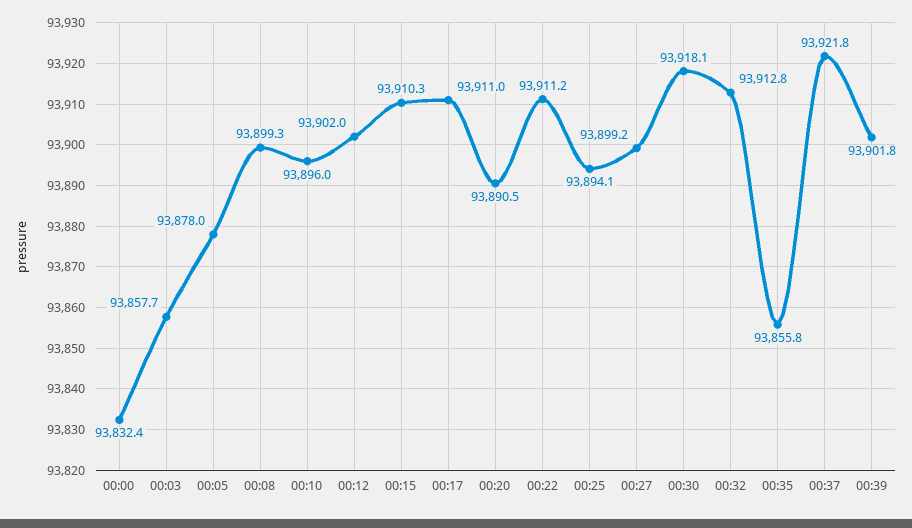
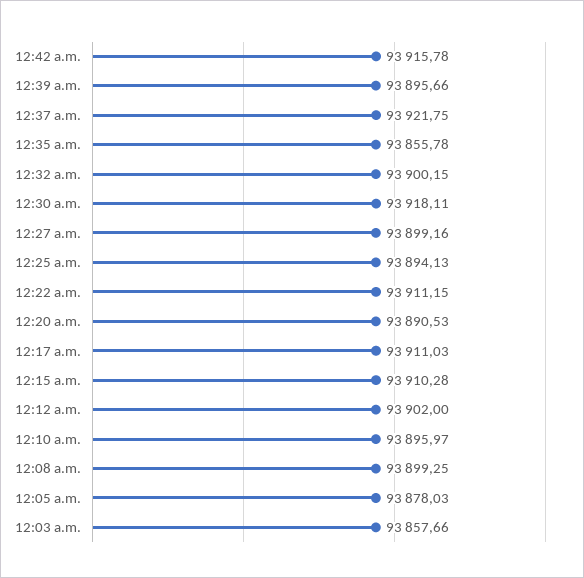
00:00: 93832.4 -> none
00:32: 93912.8 -> 93900.15
00:39: 93901.8 -> 93895.66
12:42 a.m.: none -> 93915.78

